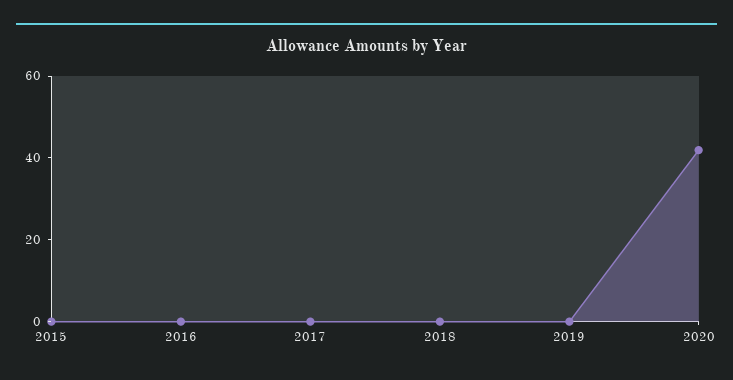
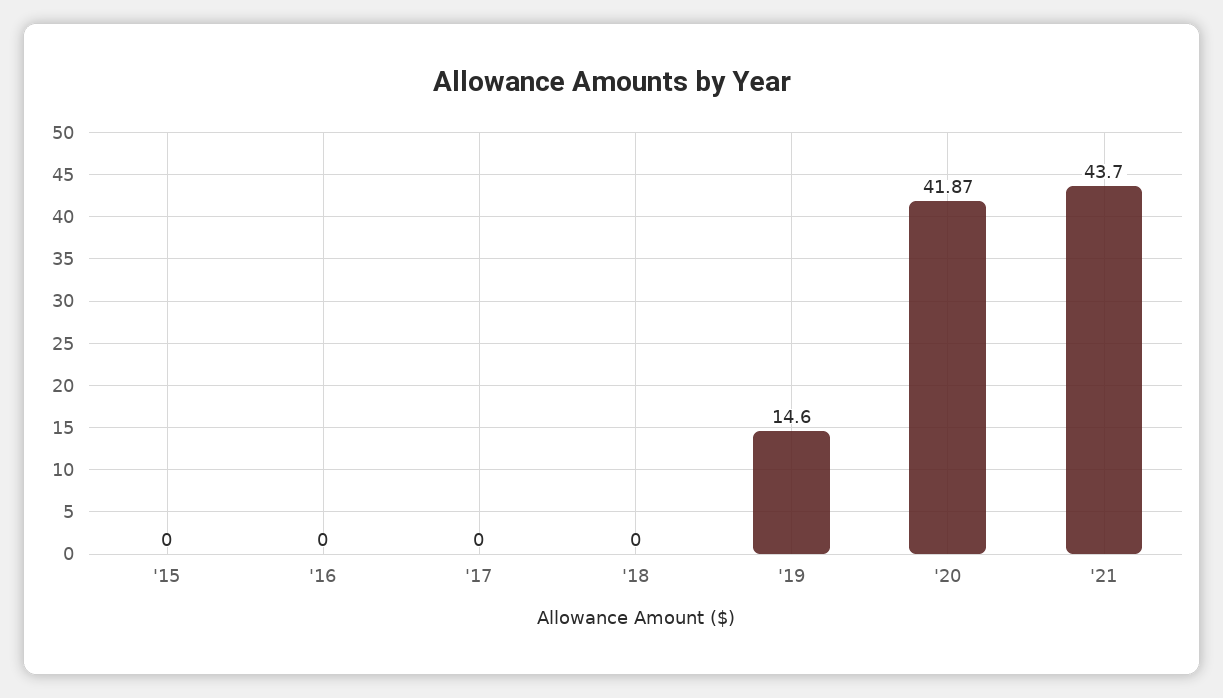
2019: 0 -> 14.6
'21: none -> 43.7

